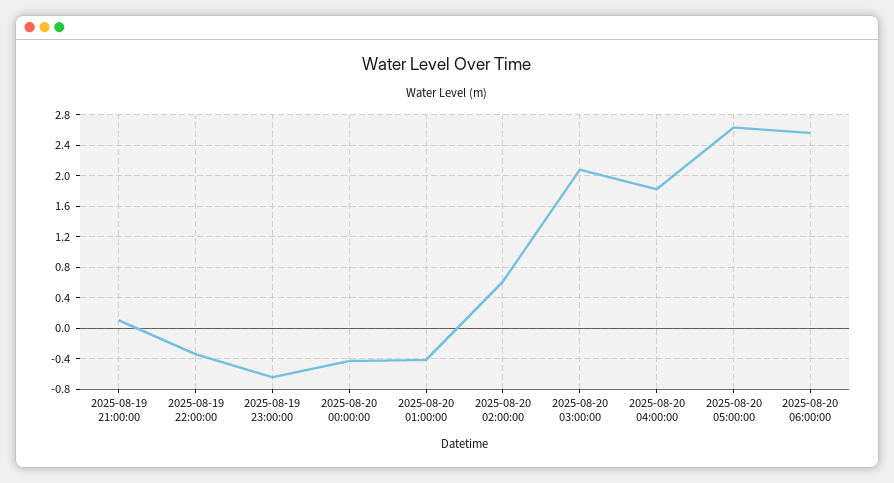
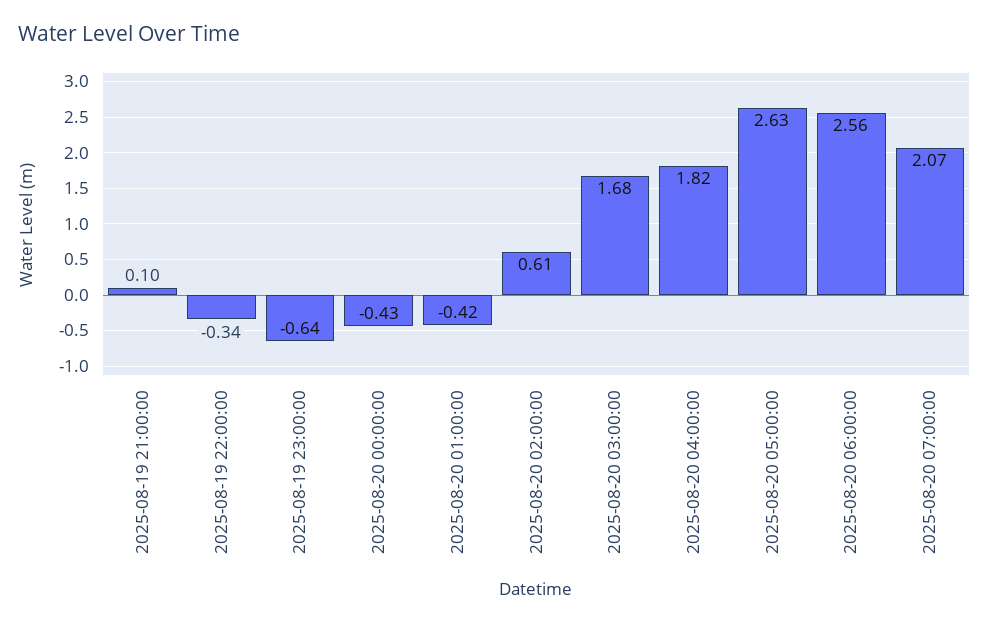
2025-08-20 03:00:00: 2.1 -> 1.68
2025-08-20 07:00:00: none -> 2.07

